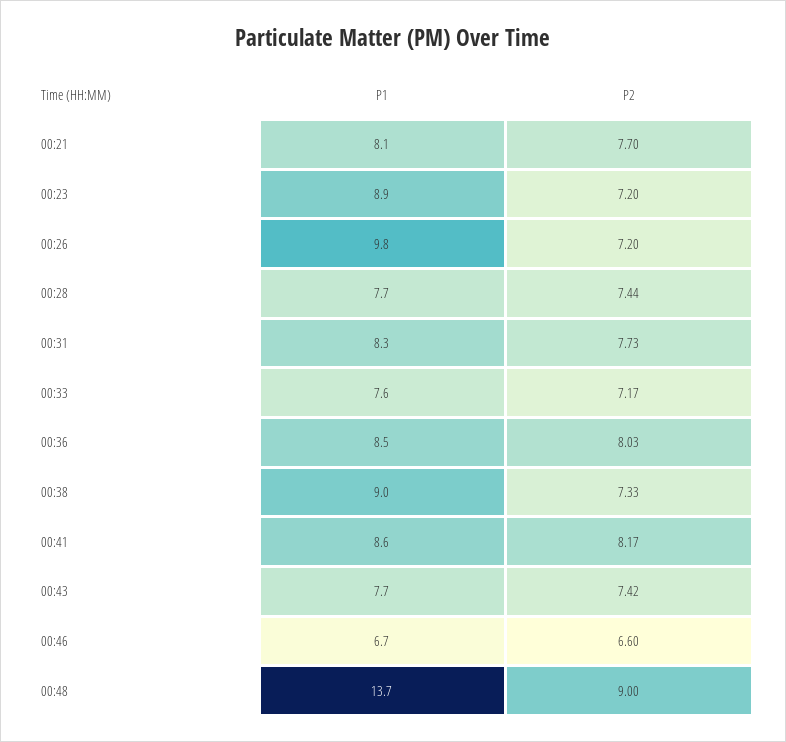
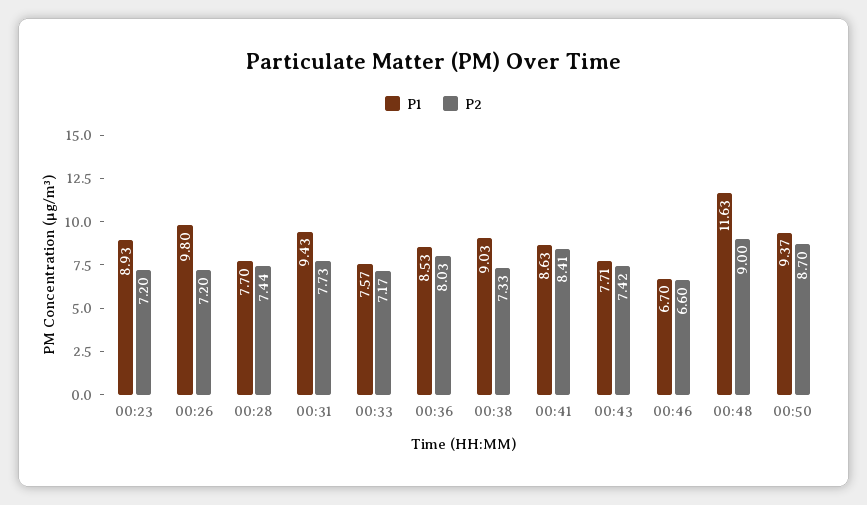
P1, 00:21: 8.1 -> none
P2, 00:21: 7.7 -> none
P1, 00:31: 8.3 -> 9.43
P2, 00:41: 8.17 -> 8.41
P1, 00:48: 13.7 -> 11.63
P1, 00:50: none -> 9.37
P2, 00:50: none -> 8.7

